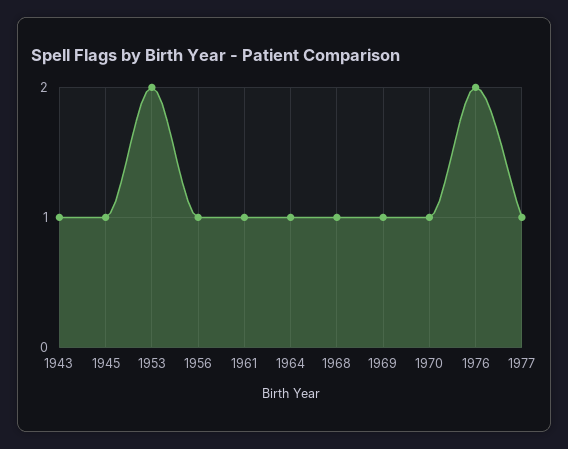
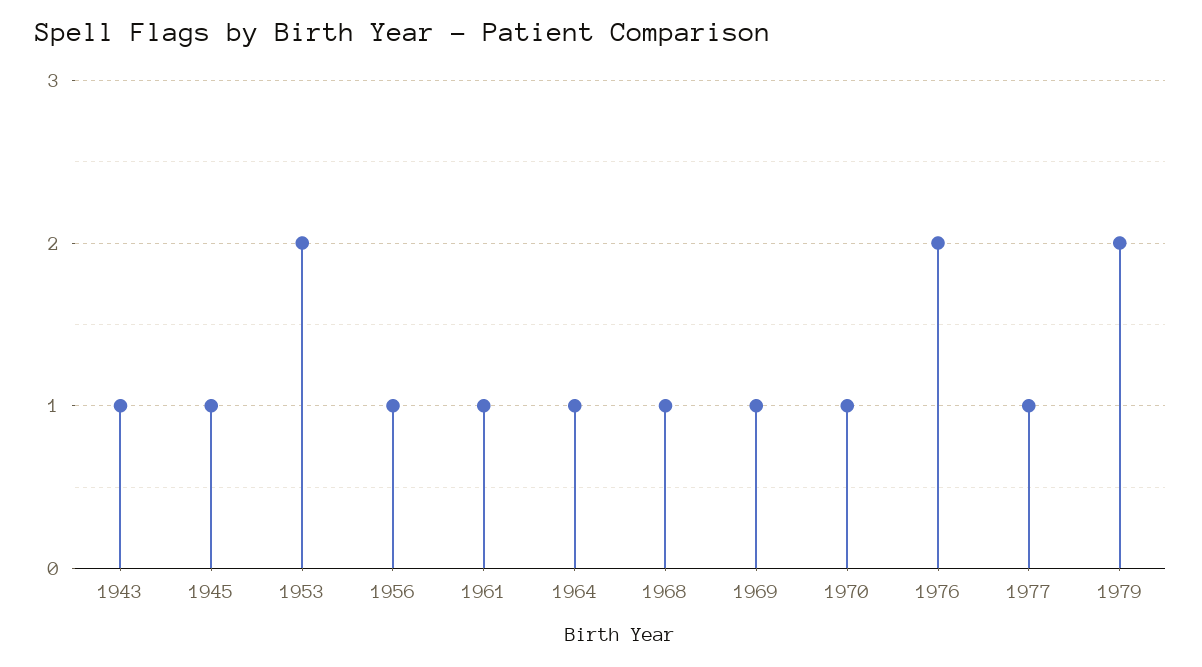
1979: none -> 2

